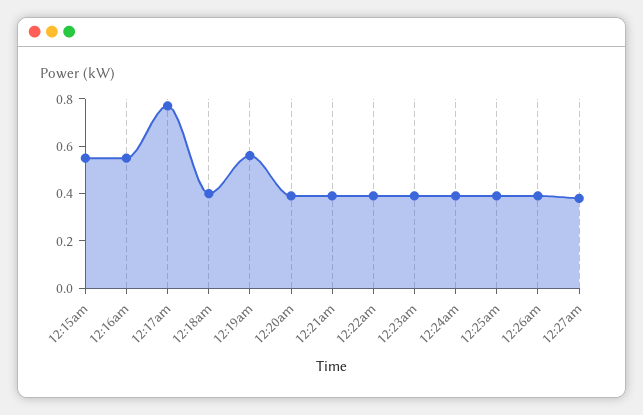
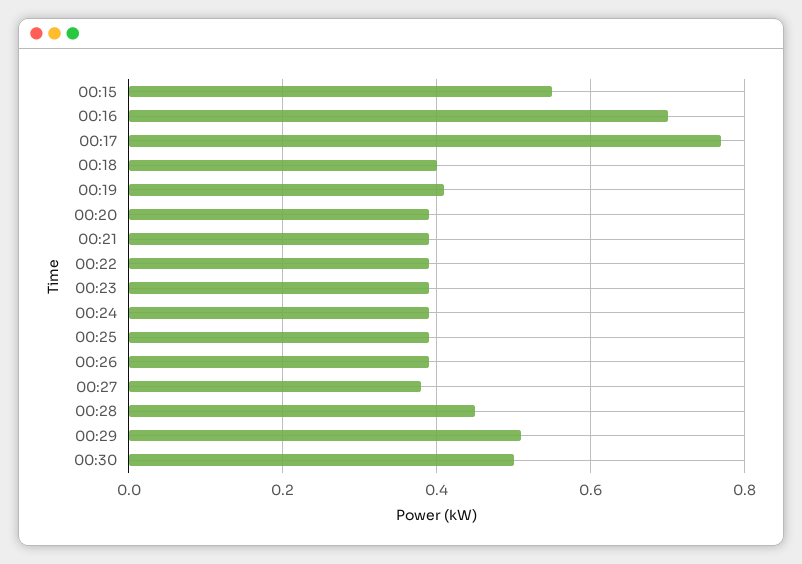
12:16am: 0.55 -> 0.7
12:19am: 0.55 -> 0.4
00:28: none -> 0.45
00:29: none -> 0.5
00:30: none -> 0.5

